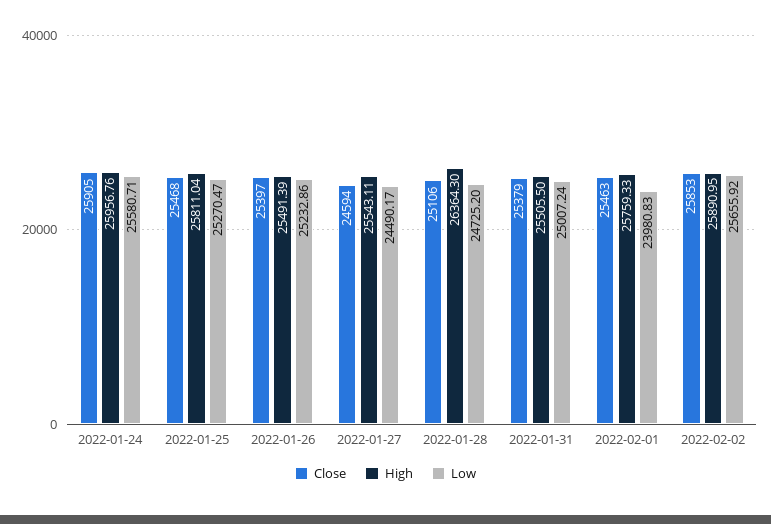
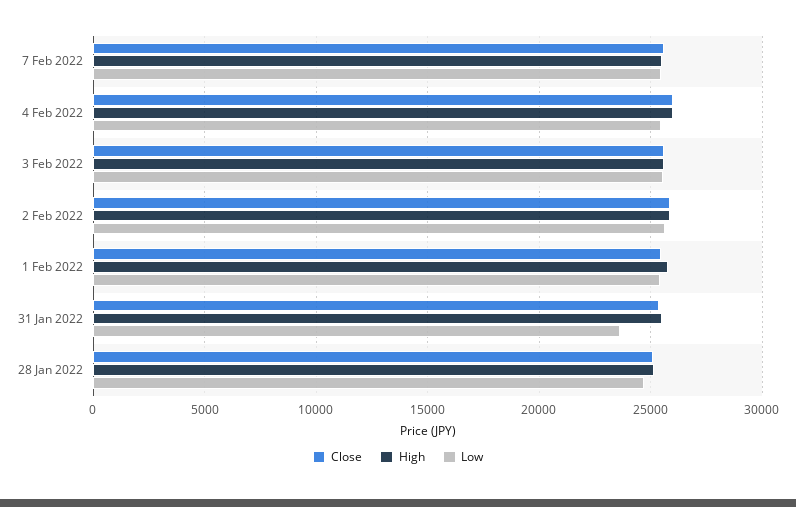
Close, 2022-01-24: 25905 -> none
High, 2022-01-24: 25956.76 -> none
Low, 2022-01-24: 25580.71 -> none
Close, 2022-01-25: 25468 -> none
High, 2022-01-25: 25811.04 -> none
Low, 2022-01-25: 25270.47 -> none
Close, 2022-01-26: 25397 -> none
High, 2022-01-26: 25491.39 -> none
Low, 2022-01-26: 25232.86 -> none
Close, 2022-01-27: 24594 -> none
High, 2022-01-27: 25543.11 -> none
Low, 2022-01-27: 24490.17 -> none
High, 2022-01-28: 26364.3 -> 25000
Low, 2022-01-31: 25007.24 -> 23500
Low, 2022-02-01: 23980.83 -> 25500
Close, 7 Feb 2022: none -> 25500
High, 7 Feb 2022: none -> 25500
Low, 7 Feb 2022: none -> 25500
Close, 4 Feb 2022: none -> 26000
High, 4 Feb 2022: none -> 26000
Low, 4 Feb 2022: none -> 25500
Close, 3 Feb 2022: none -> 25500
High, 3 Feb 2022: none -> 25500
Low, 3 Feb 2022: none -> 25500

